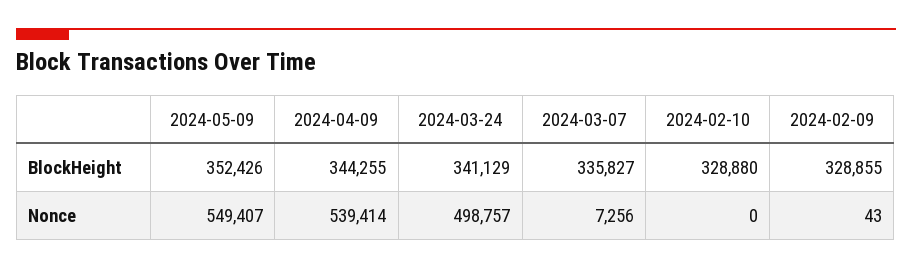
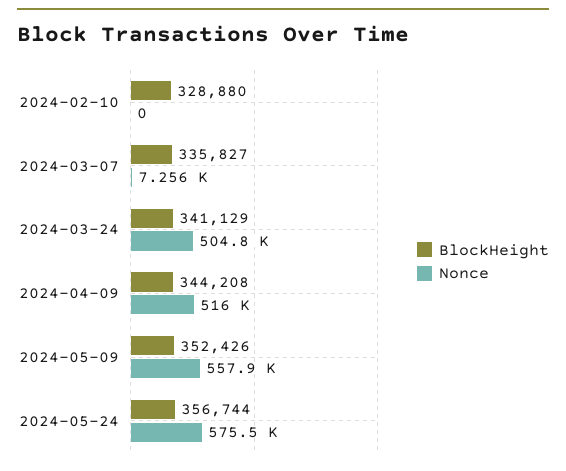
BlockHeight, 2024-04-09: 344255 -> 344208
BlockHeight, 2024-02-09: 328855 -> none
Nonce, 2024-05-09: 549407 -> 557900
Nonce, 2024-04-09: 539414 -> 516000
Nonce, 2024-03-24: 498757 -> 504800
Nonce, 2024-02-09: 43 -> none
BlockHeight, 2024-05-24: none -> 356744
Nonce, 2024-05-24: none -> 575500

